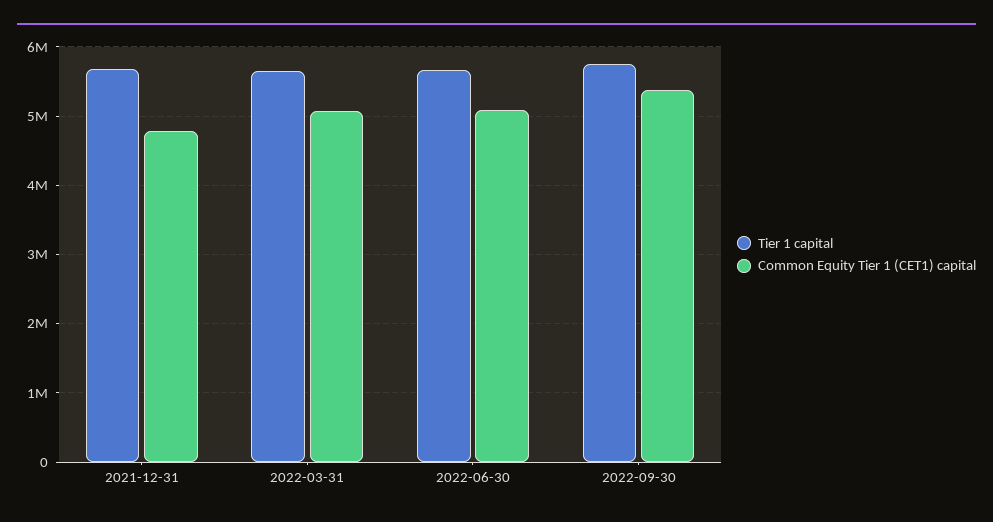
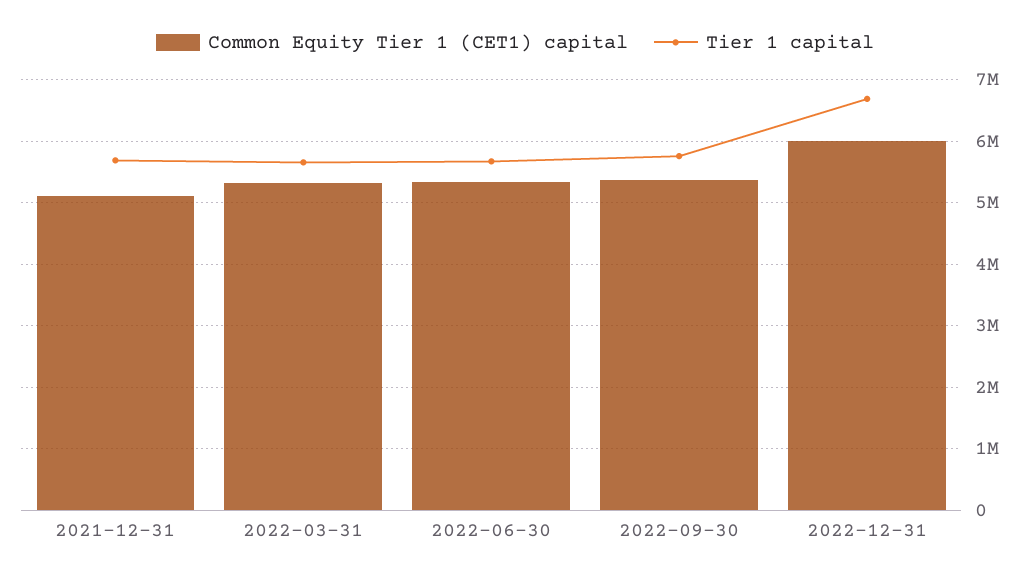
Common Equity Tier 1 (CET1) capital, 2021-12-31: 4800000 -> 5100000
Common Equity Tier 1 (CET1) capital, 2022-03-31: 5100000 -> 5300000
Common Equity Tier 1 (CET1) capital, 2022-06-30: 5100000 -> 5300000
Common Equity Tier 1 (CET1) capital, 2022-12-31: none -> 6000000
Tier 1 capital, 2022-12-31: none -> 6700000

